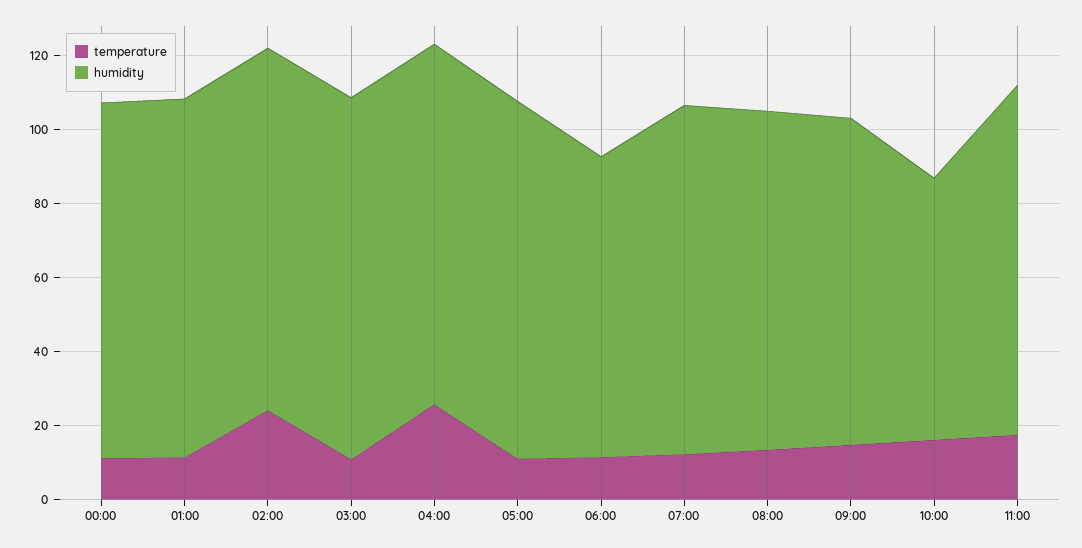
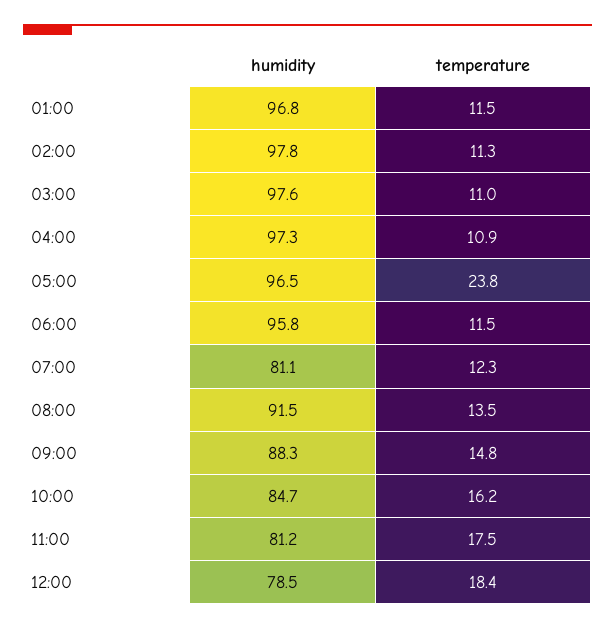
temperature, 00:00: 10 -> none
humidity, 00:00: 95 -> none
temperature, 02:00: 25 -> 11.3
temperature, 04:00: 25 -> 10.9
temperature, 05:00: 10 -> 23.8
humidity, 06:00: 80 -> 95.8
humidity, 07:00: 95 -> 81.1
humidity, 10:00: 70 -> 84.7
humidity, 11:00: 95 -> 81.2
humidity, 12:00: none -> 78.5
temperature, 12:00: none -> 18.4

